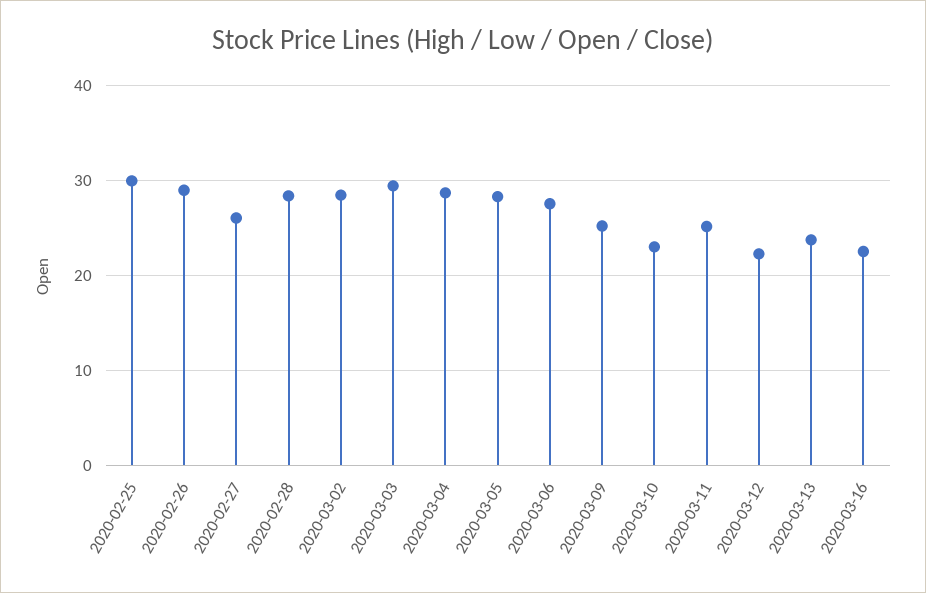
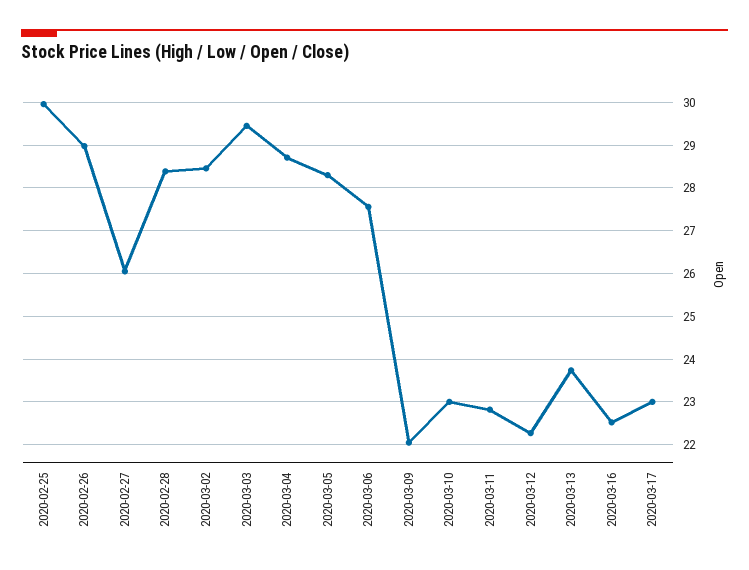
2020-03-09: 25 -> 22
2020-03-11: 25 -> 22.8
2020-03-17: none -> 23

